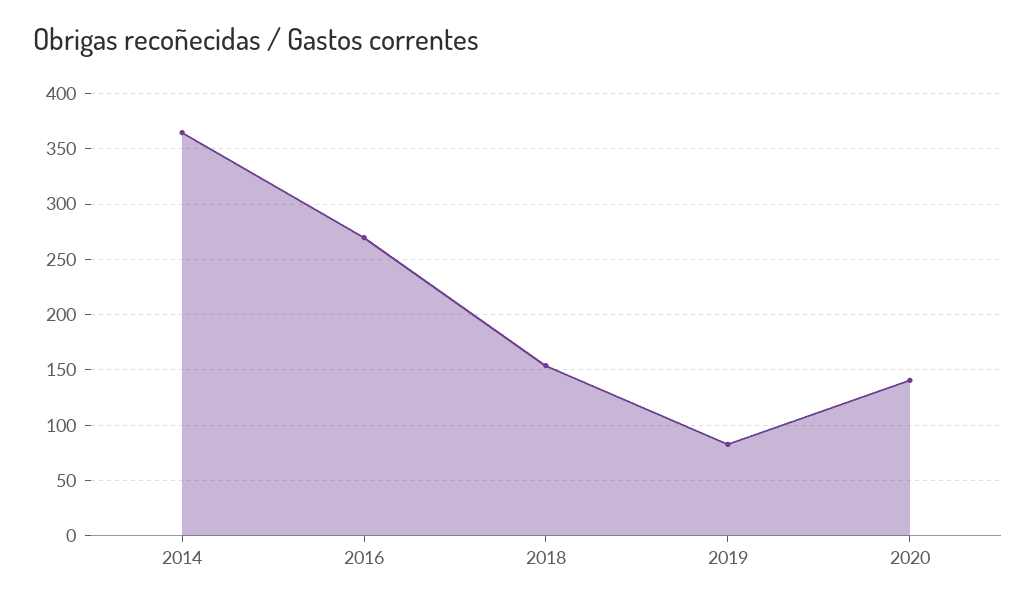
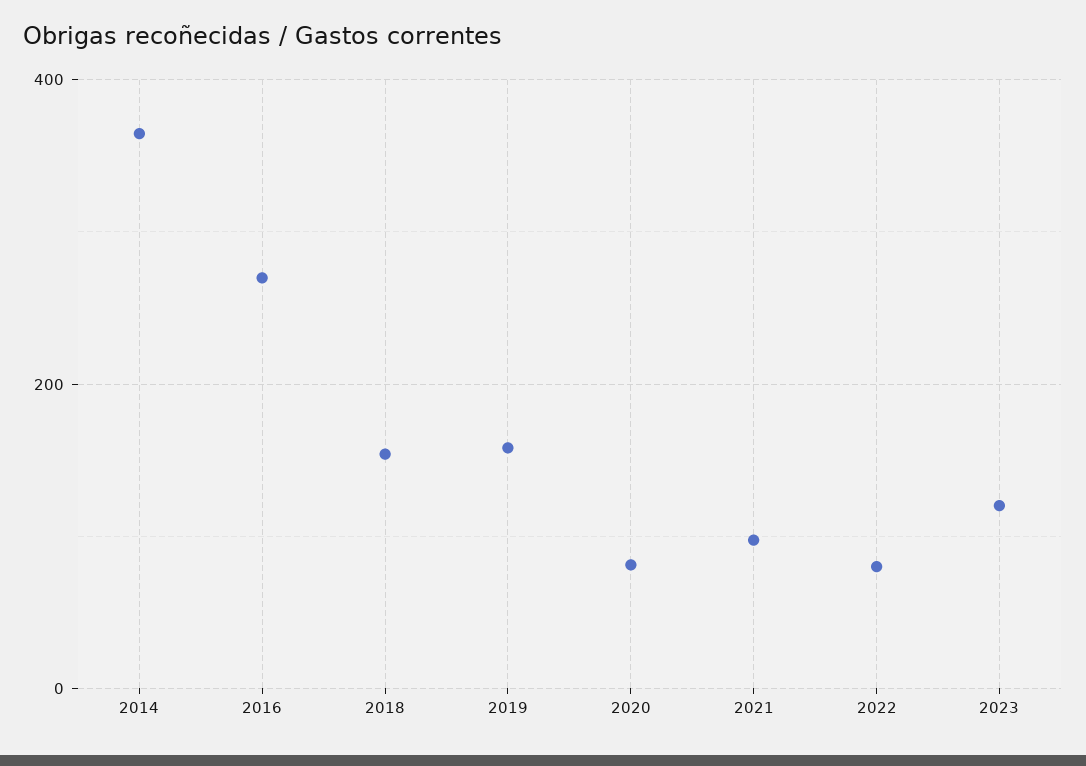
2019: 80 -> 160
2020: 140 -> 80
2021: none -> 100
2022: none -> 80
2023: none -> 120

